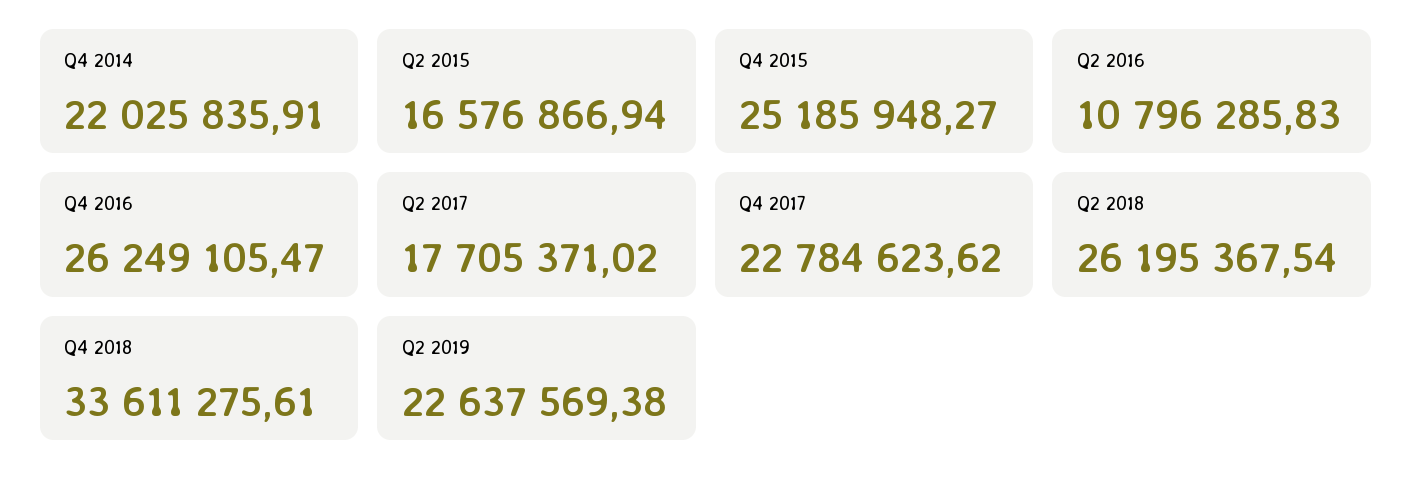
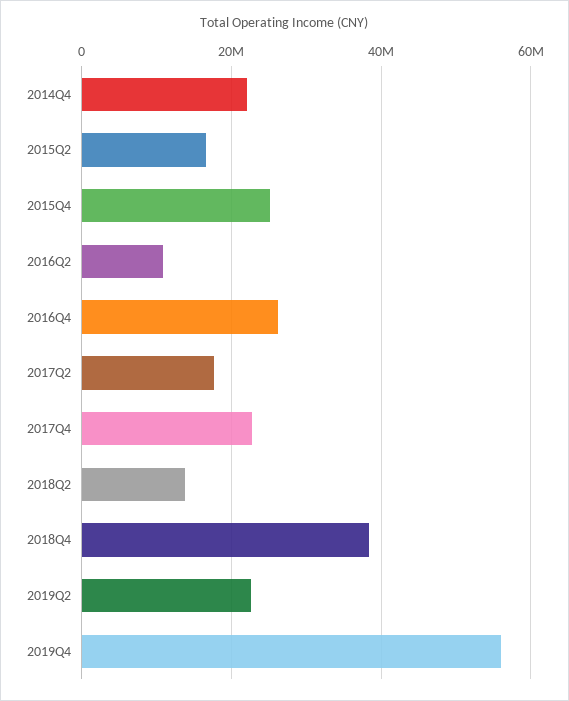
Q2 2018: 26195367.54 -> 14000000
Q4 2018: 33611275.61 -> 38000000
2019Q4: none -> 56000000

